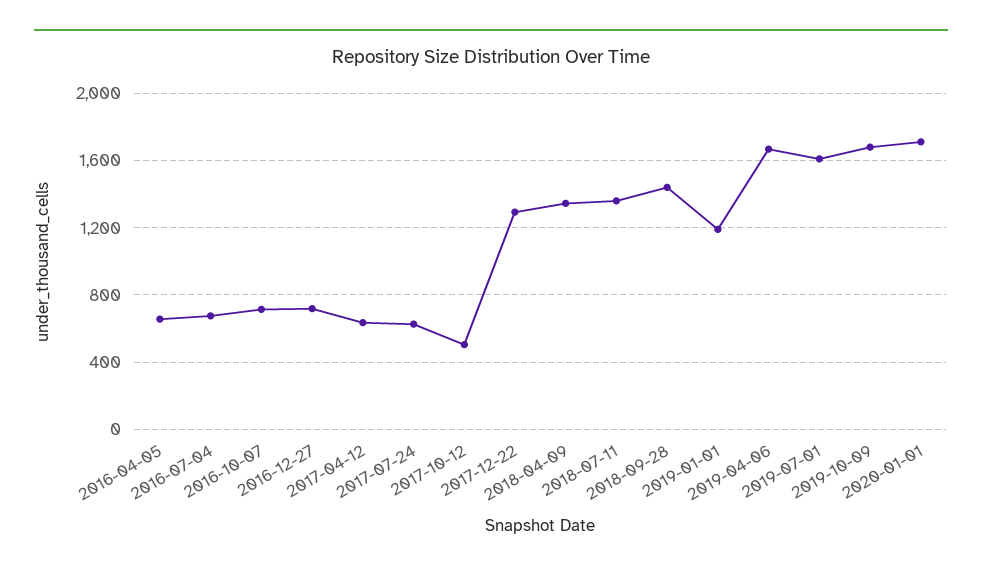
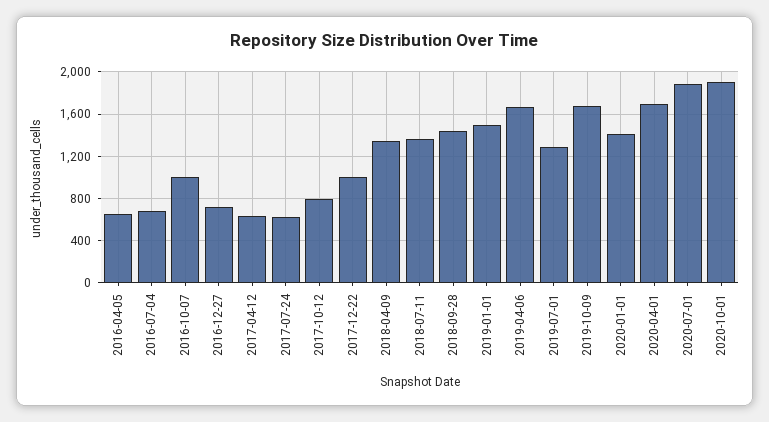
2016-10-07: 700 -> 1000
2017-10-12: 500 -> 800
2017-12-22: 1300 -> 1000
2019-01-01: 1200 -> 1500
2019-07-01: 1600 -> 1300
2020-01-01: 1700 -> 1400
2020-04-01: none -> 1700
2020-07-01: none -> 1900
2020-10-01: none -> 1900

